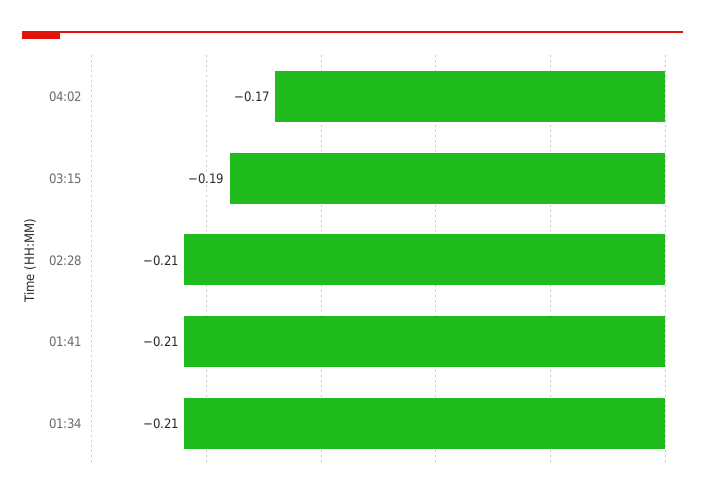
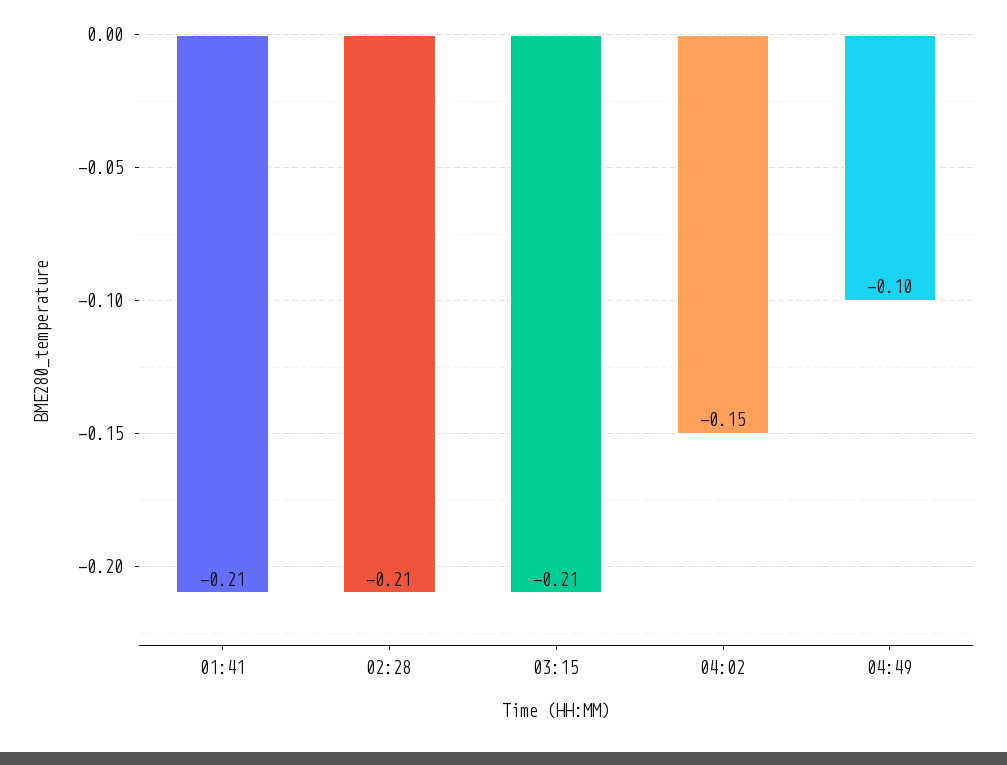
04:02: -0.17 -> -0.15
03:15: -0.19 -> -0.21
01:34: -0.21 -> none
04:49: none -> -0.1

